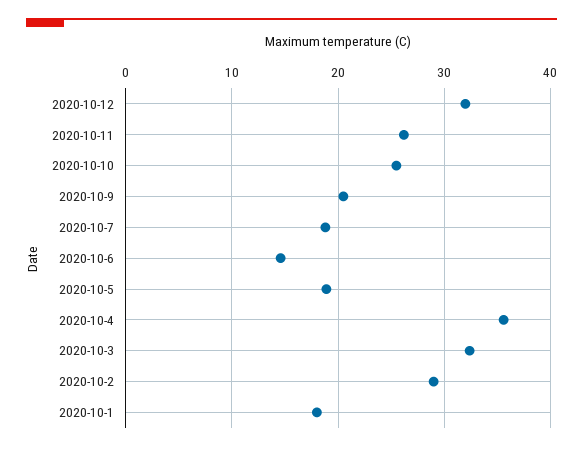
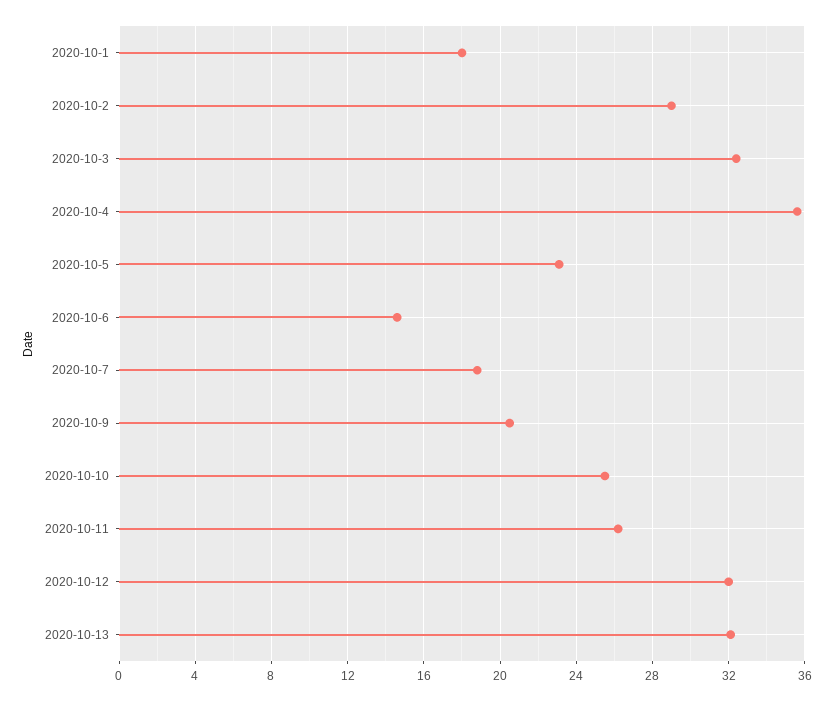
2020-10-5: 19 -> 23
2020-10-13: none -> 32

